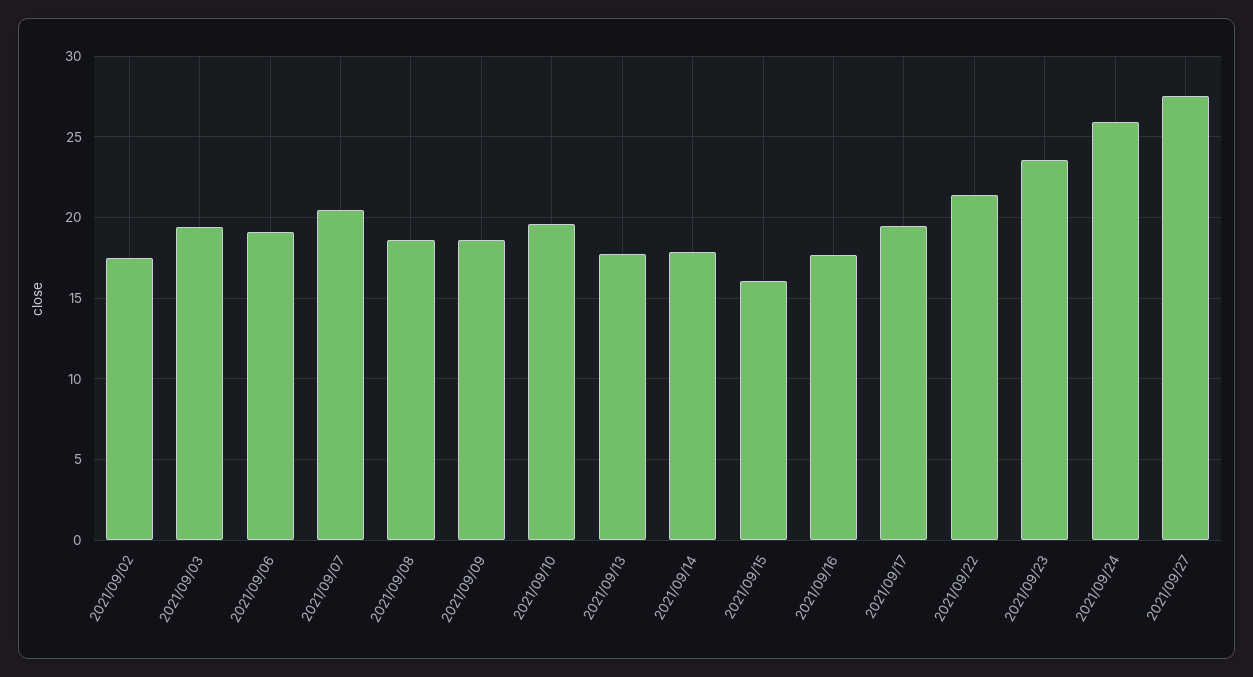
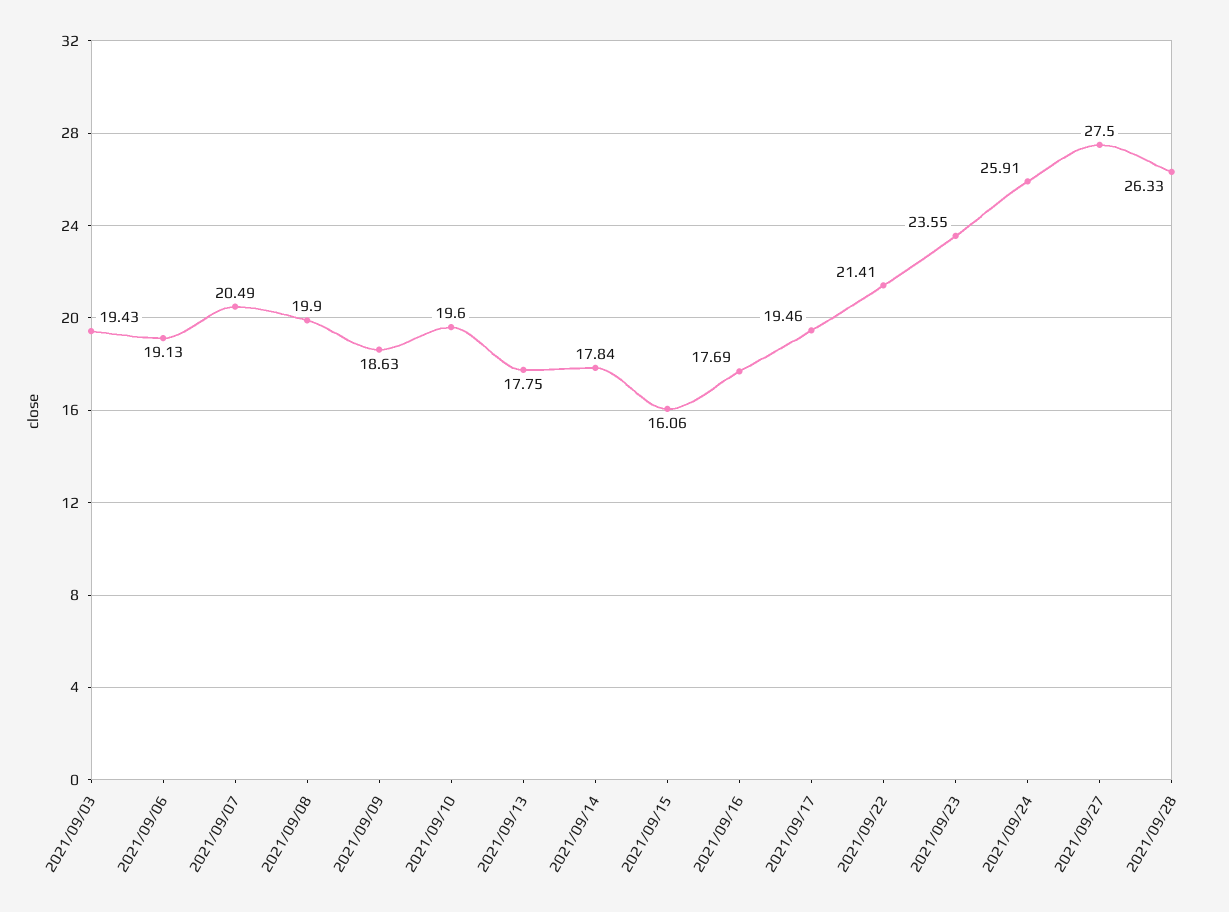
2021/09/02: 17.5 -> none
2021/09/08: 18.5 -> 19.9
2021/09/28: none -> 26.33

